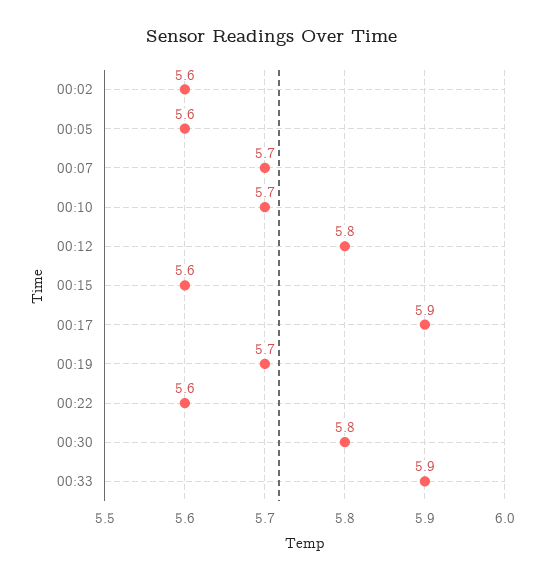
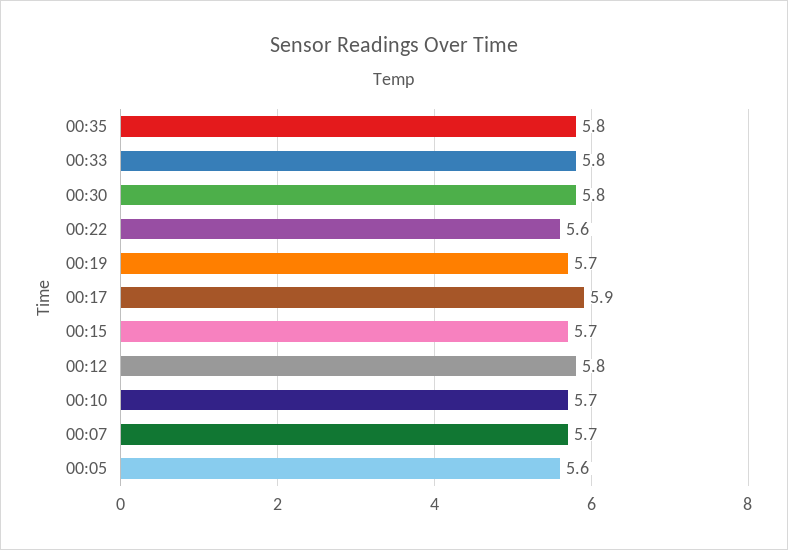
00:02: 5.6 -> none
00:15: 5.6 -> 5.7
00:33: 5.9 -> 5.8
00:35: none -> 5.8

